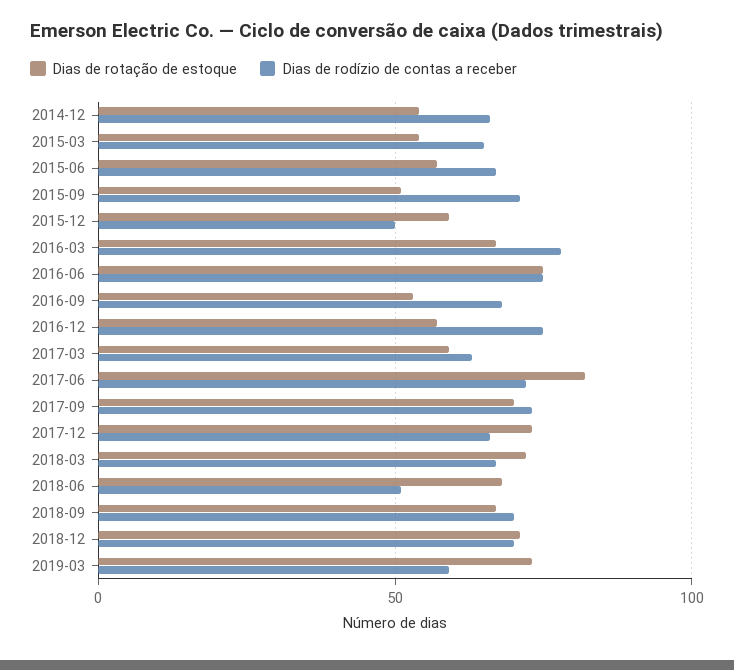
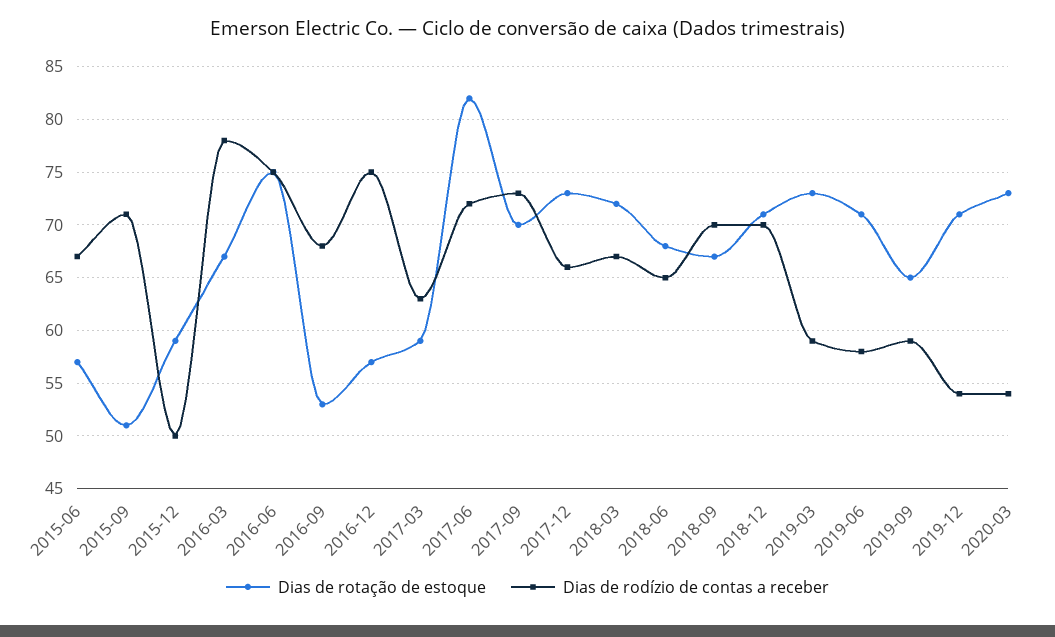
Dias de rotação de estoque, 2014-12: 55 -> none
Dias de rodízio de contas a receber, 2014-12: 65 -> none
Dias de rotação de estoque, 2015-03: 55 -> none
Dias de rodízio de contas a receber, 2015-03: 65 -> none
Dias de rodízio de contas a receber, 2018-06: 50 -> 65
Dias de rotação de estoque, 2019-06: none -> 71
Dias de rodízio de contas a receber, 2019-06: none -> 58
Dias de rotação de estoque, 2019-09: none -> 65
Dias de rodízio de contas a receber, 2019-09: none -> 59
Dias de rotação de estoque, 2019-12: none -> 71
Dias de rodízio de contas a receber, 2019-12: none -> 54
Dias de rotação de estoque, 2020-03: none -> 73
Dias de rodízio de contas a receber, 2020-03: none -> 54

